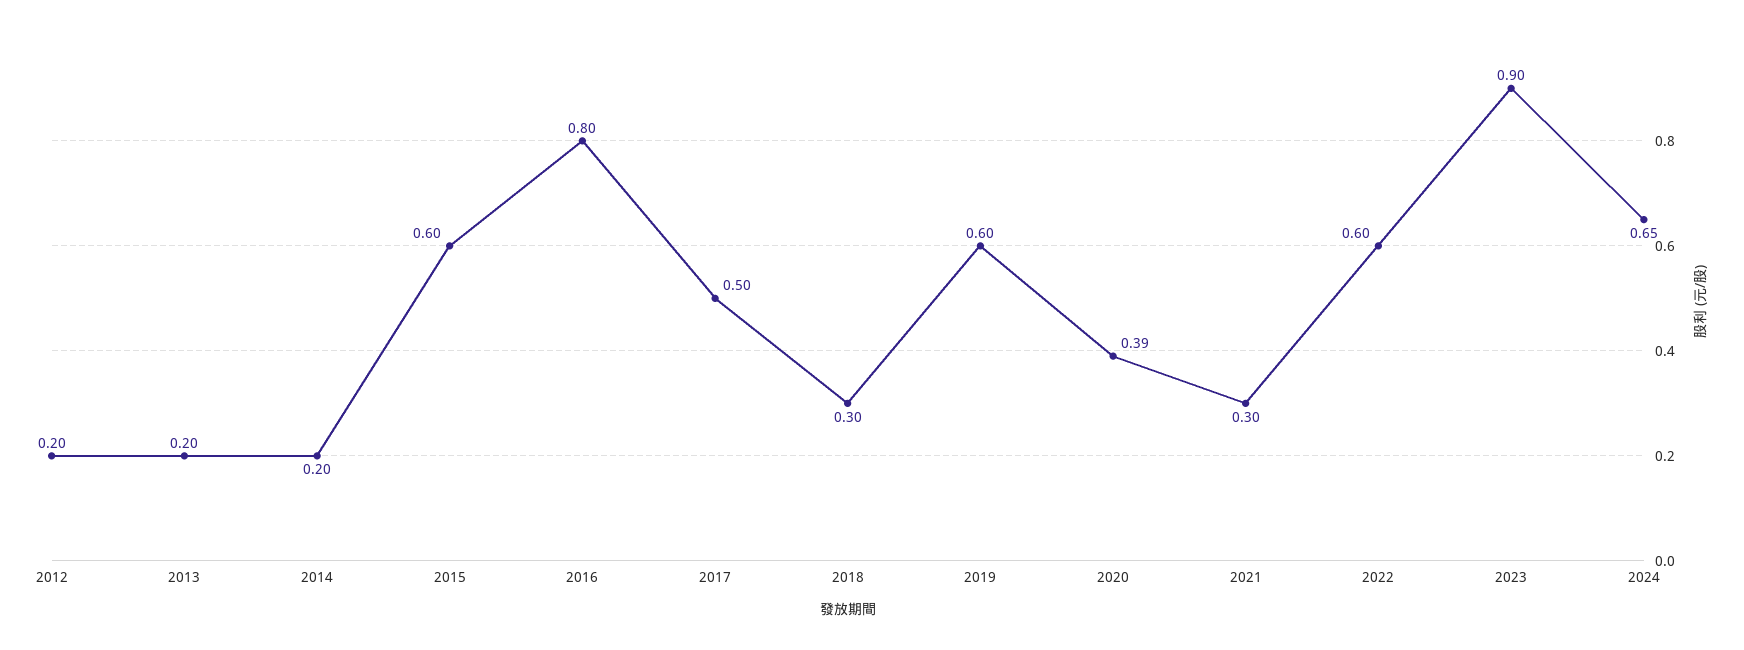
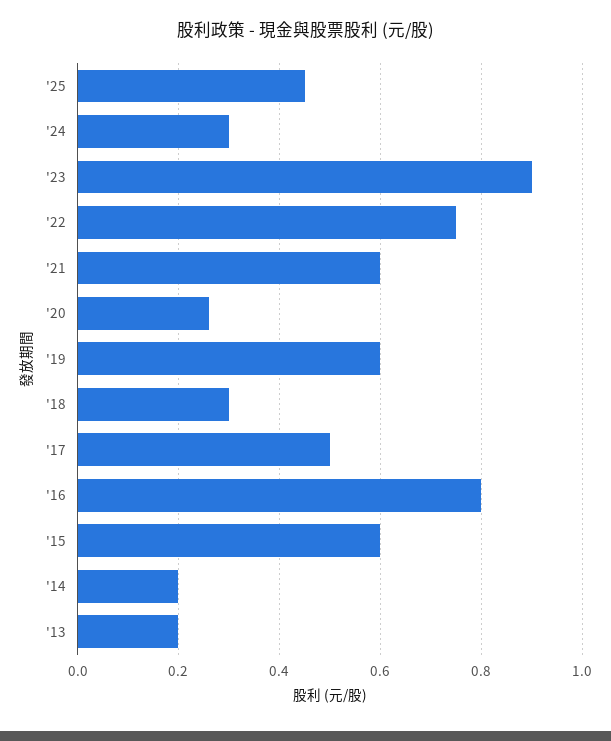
2012: 0.2 -> none
2020: 0.39 -> 0.25
2021: 0.3 -> 0.6
2022: 0.6 -> 0.75
2024: 0.65 -> 0.3
'25: none -> 0.45

